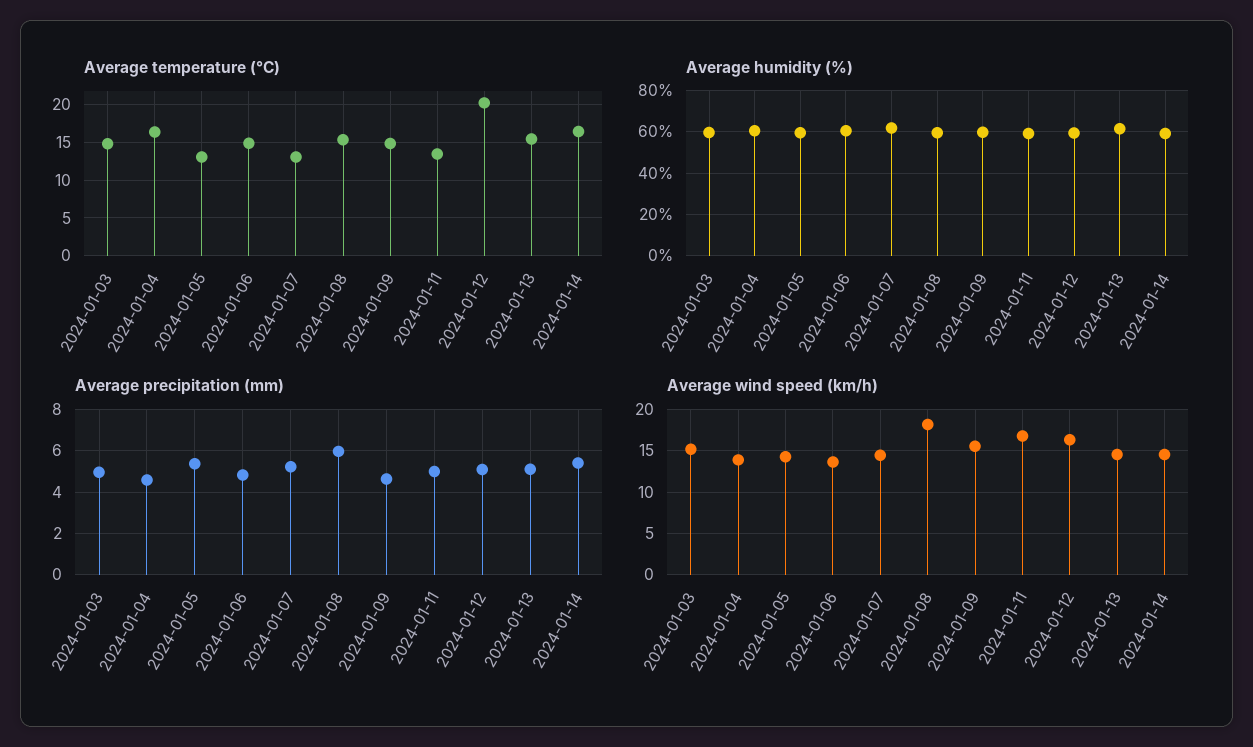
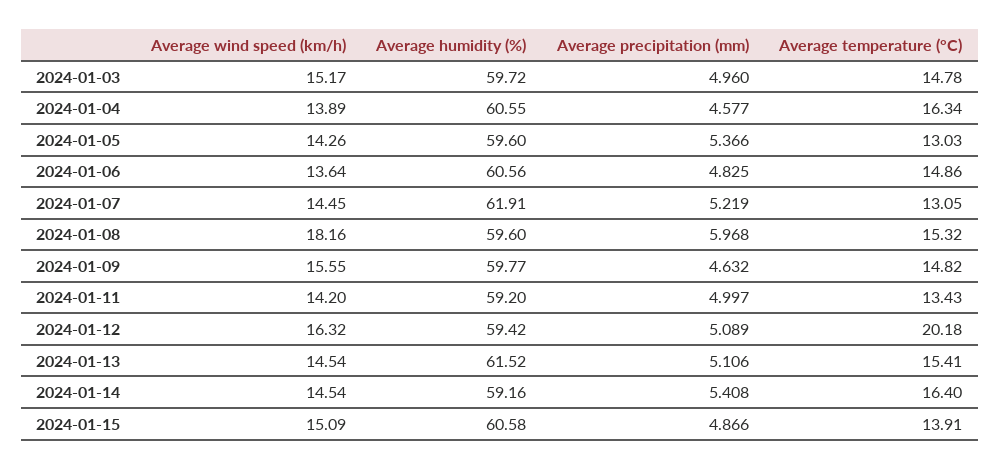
Average wind speed (km/h), 2024-01-11: 17 -> 14.2
Average wind speed (km/h), 2024-01-15: none -> 15.09
Average humidity (%), 2024-01-15: none -> 60.58
Average precipitation (mm), 2024-01-15: none -> 4.866
Average temperature (°C), 2024-01-15: none -> 13.91

